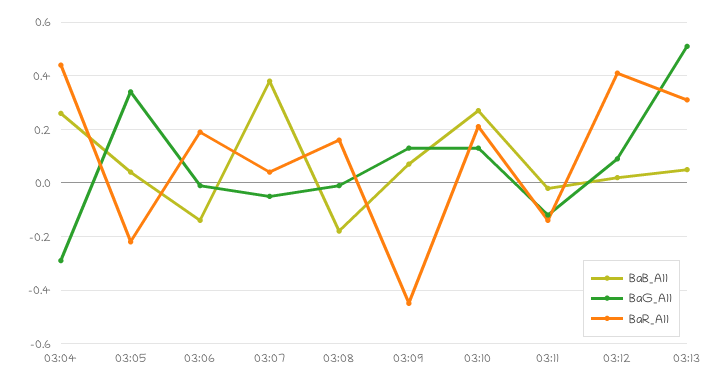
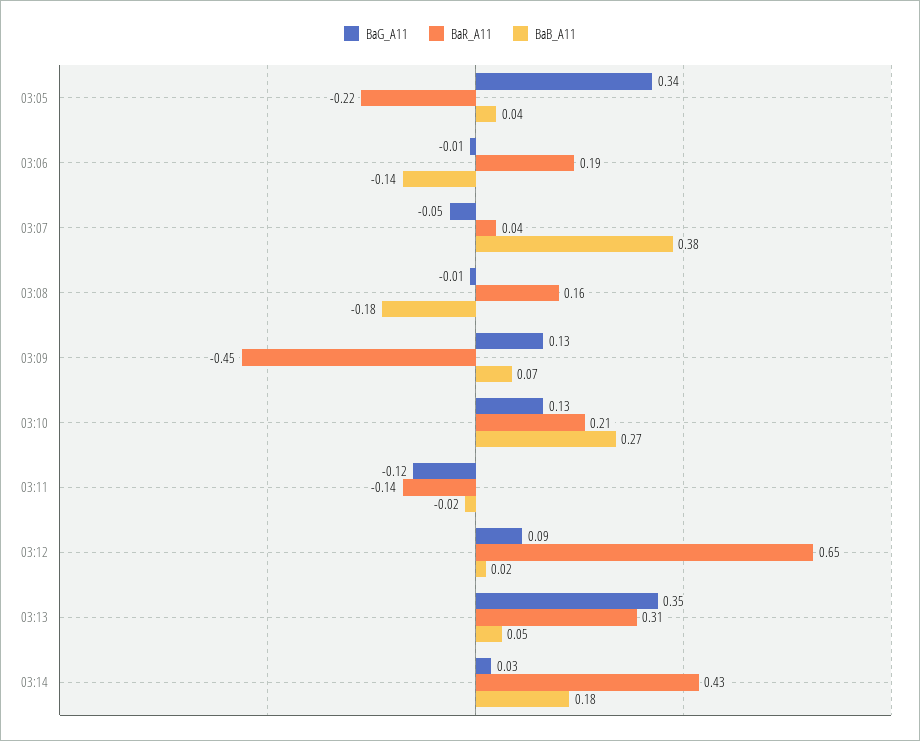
BaB_A11, 03:04: 0.25 -> none
BaG_A11, 03:04: -0.3 -> none
BaR_A11, 03:04: 0.45 -> none
BaR_A11, 03:12: 0.4 -> 0.65
BaG_A11, 03:13: 0.5 -> 0.35
BaG_A11, 03:14: none -> 0.03
BaR_A11, 03:14: none -> 0.43
BaB_A11, 03:14: none -> 0.18

